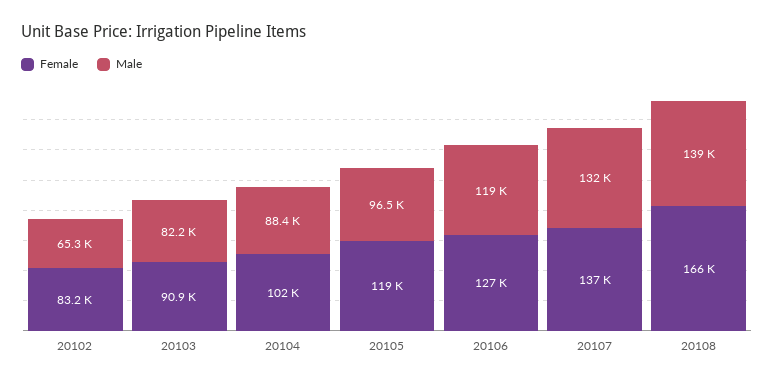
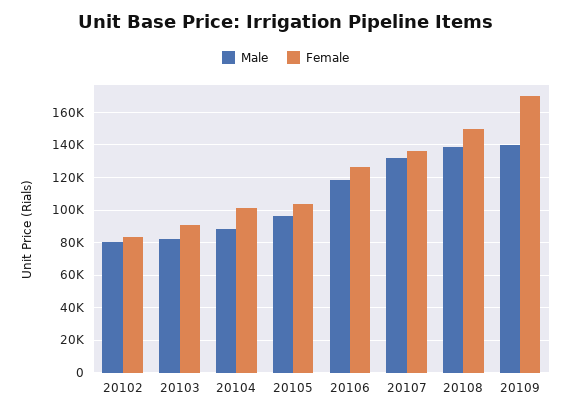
Male, 20102: 65300 -> 80000
Female, 20105: 119000 -> 105000
Female, 20108: 166000 -> 150000
Male, 20109: none -> 140000
Female, 20109: none -> 170000

